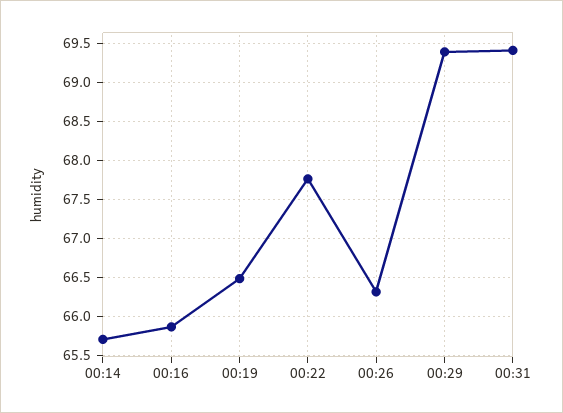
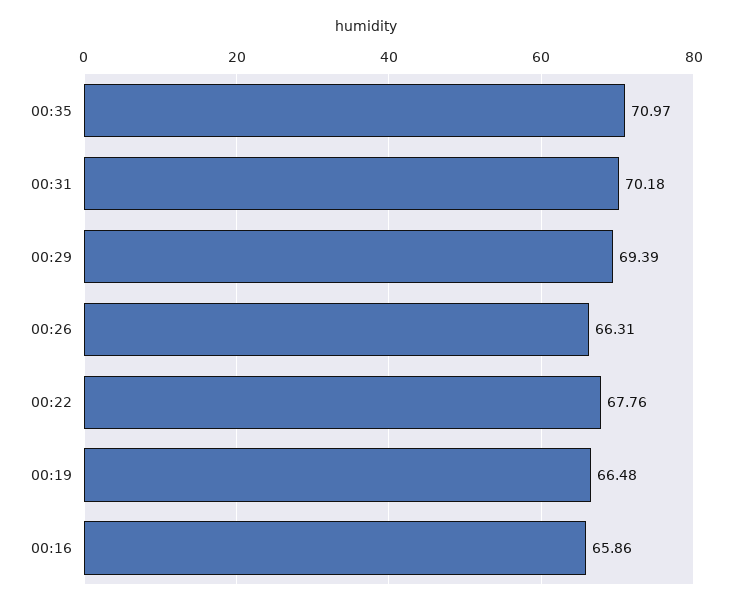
00:14: 65.7 -> none
00:31: 69.4 -> 70.18
00:35: none -> 70.97

